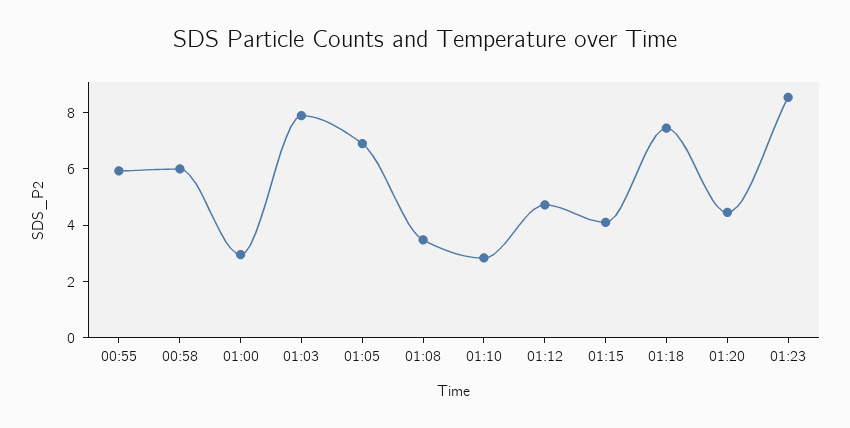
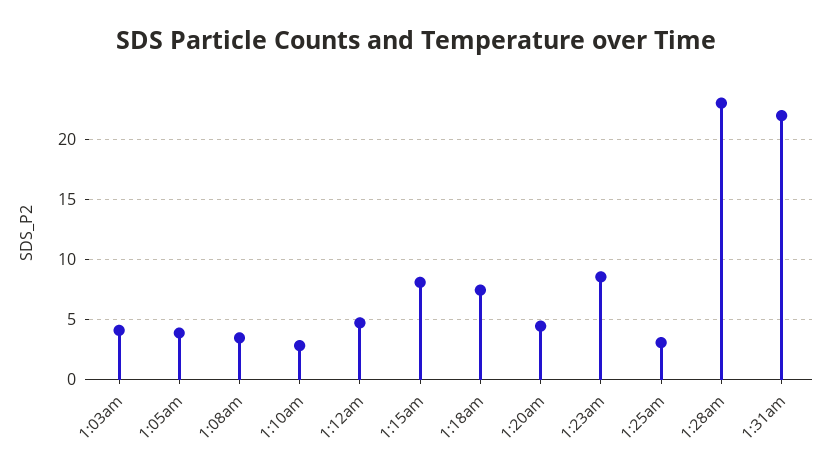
00:55: 6 -> none
00:58: 6 -> none
01:00: 3 -> none
01:03: 8 -> 4
01:05: 7 -> 4
01:15: 4 -> 8
1:25am: none -> 3
1:28am: none -> 23
1:31am: none -> 22

